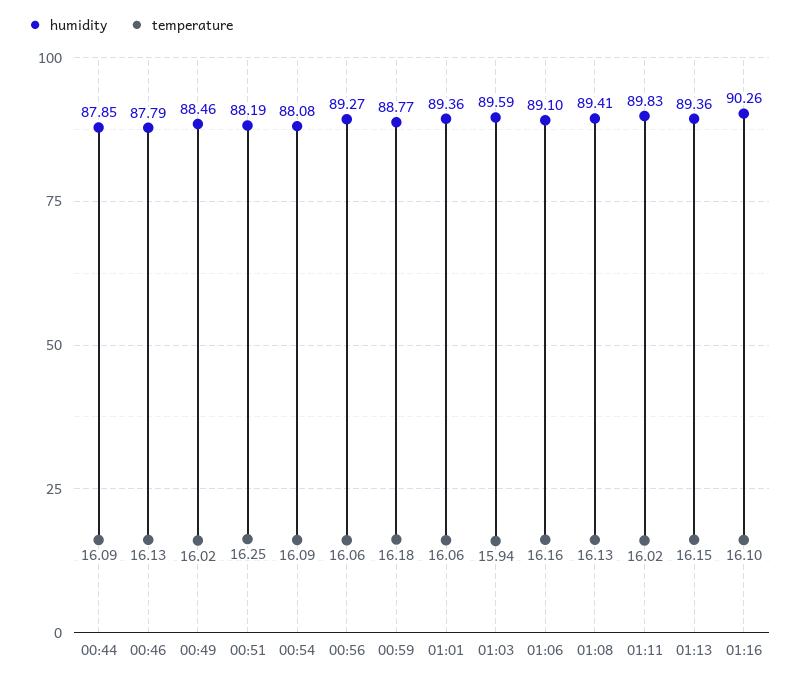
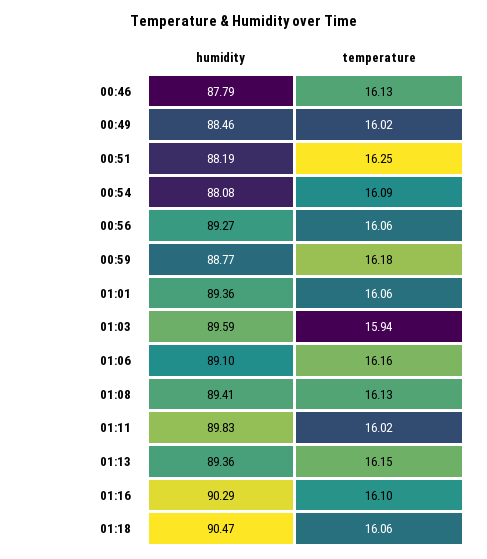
humidity, 00:44: 87.85 -> none
temperature, 00:44: 16.09 -> none
humidity, 01:16: 90.26 -> 90.29
humidity, 01:18: none -> 90.47
temperature, 01:18: none -> 16.06

